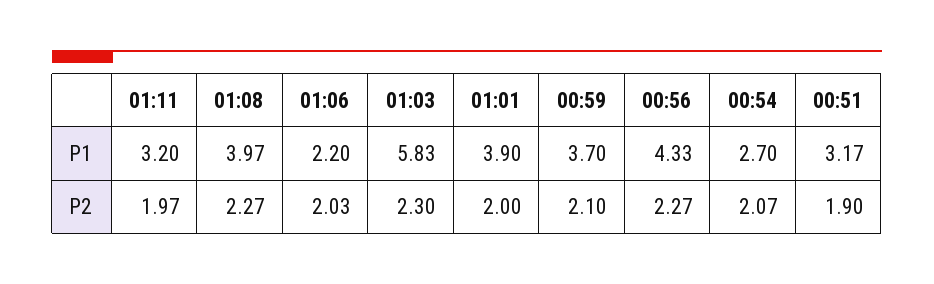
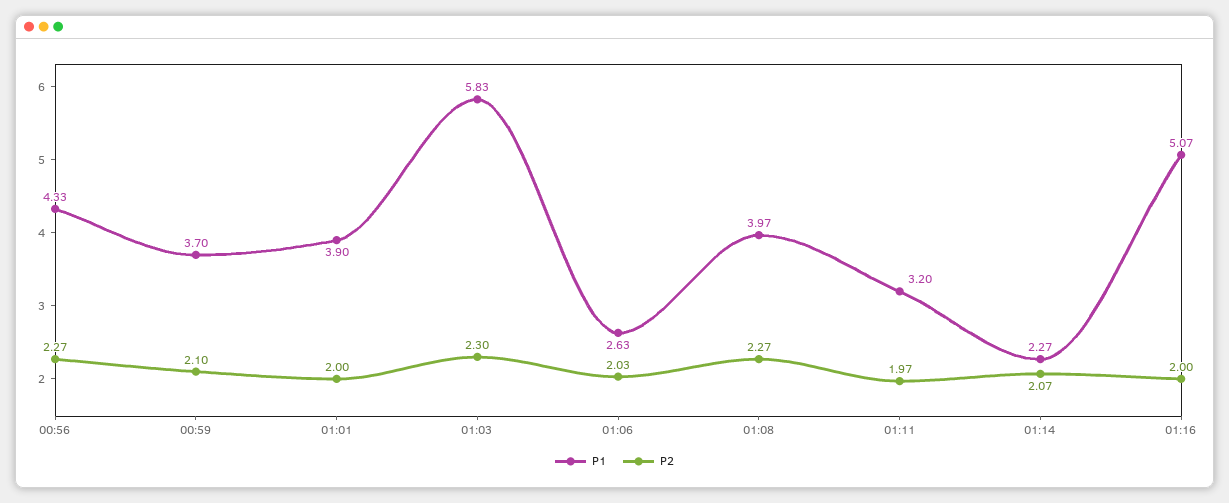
P1, 01:06: 2.2 -> 2.63
P1, 00:54: 2.7 -> none
P1, 00:51: 3.17 -> none
P2, 00:54: 2.07 -> none
P2, 00:51: 1.9 -> none
P1, 01:14: none -> 2.27
P2, 01:14: none -> 2.07
P1, 01:16: none -> 5.07
P2, 01:16: none -> 2

